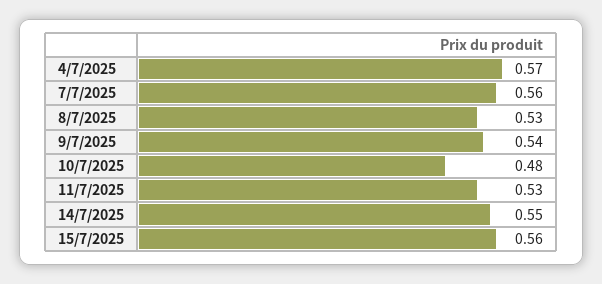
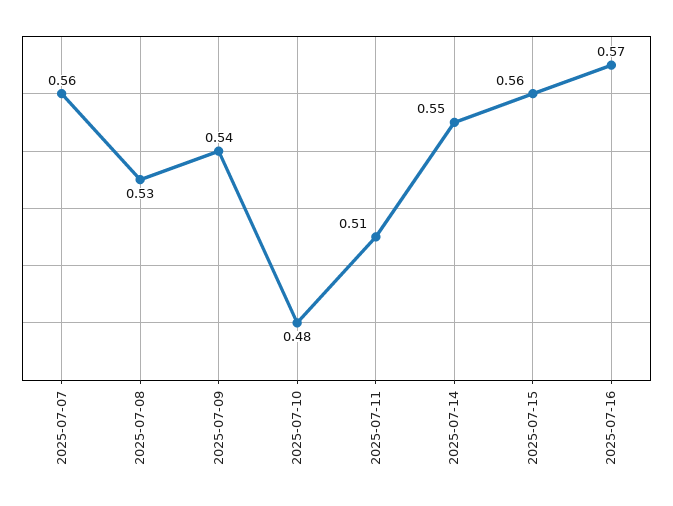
4/7/2025: 0.57 -> none
11/7/2025: 0.53 -> 0.51
2025-07-16: none -> 0.57

